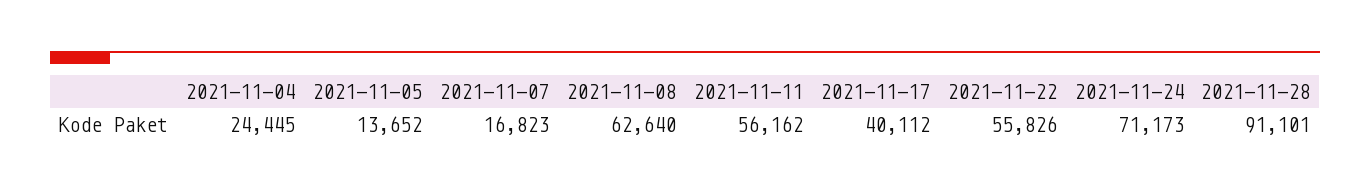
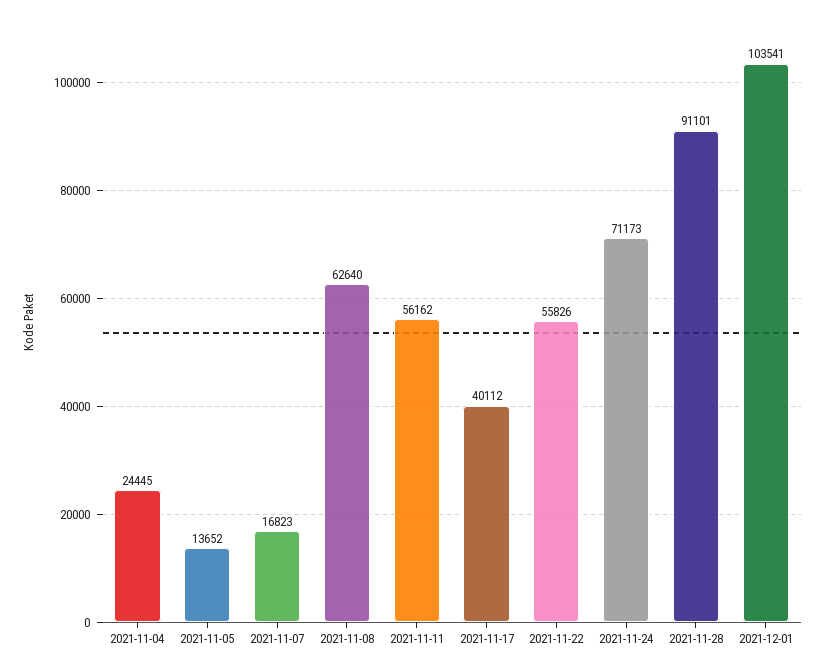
2021-12-01: none -> 103541

